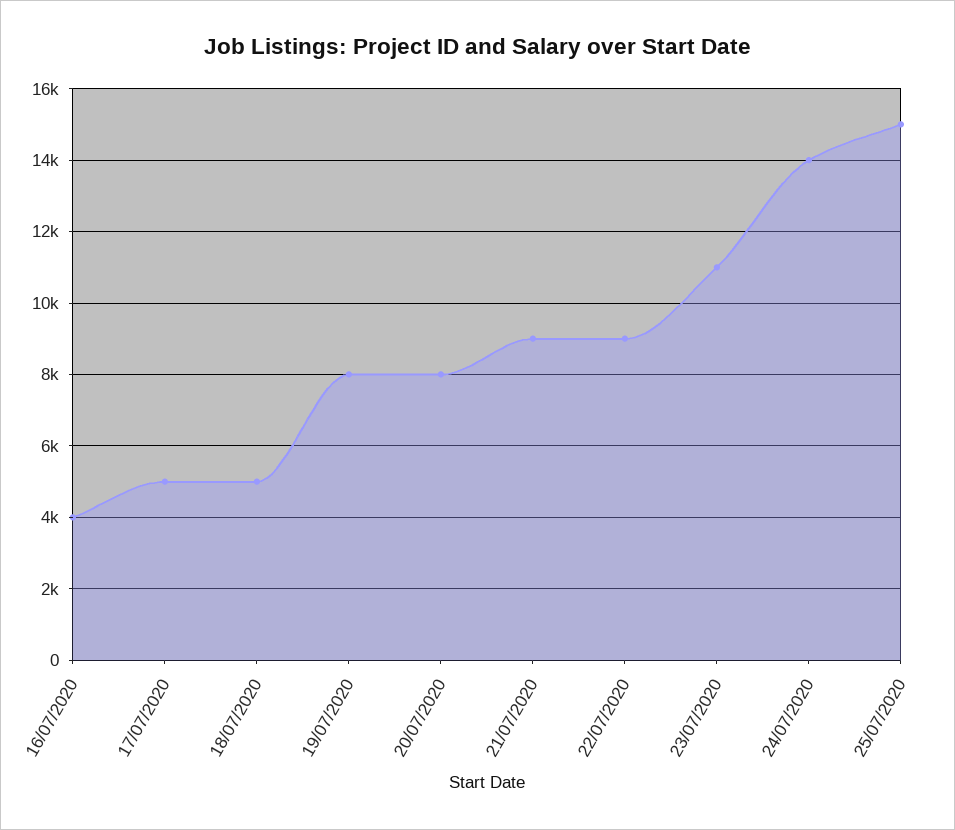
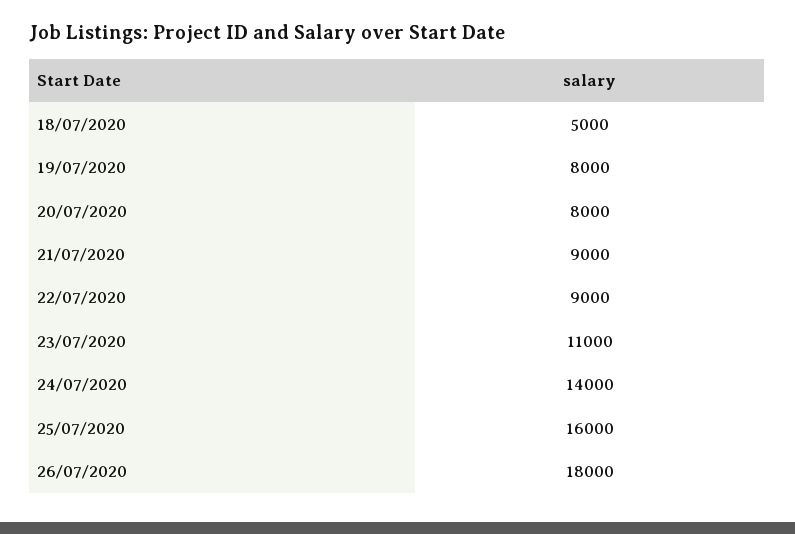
16/07/2020: 4000 -> none
17/07/2020: 5000 -> none
25/07/2020: 15000 -> 16000
26/07/2020: none -> 18000

